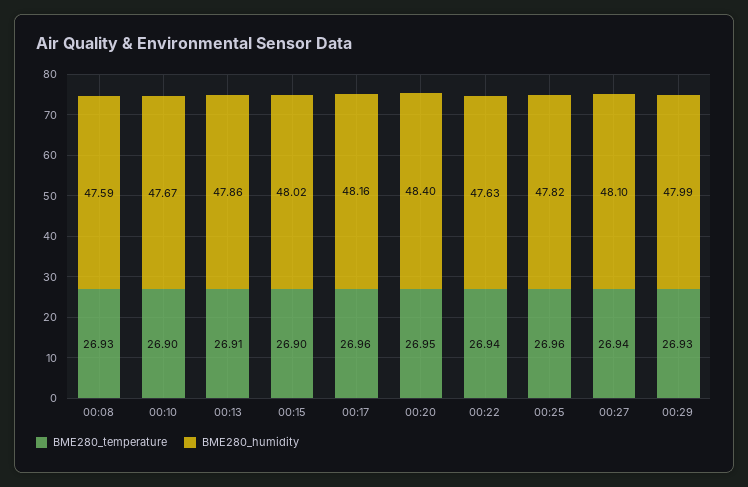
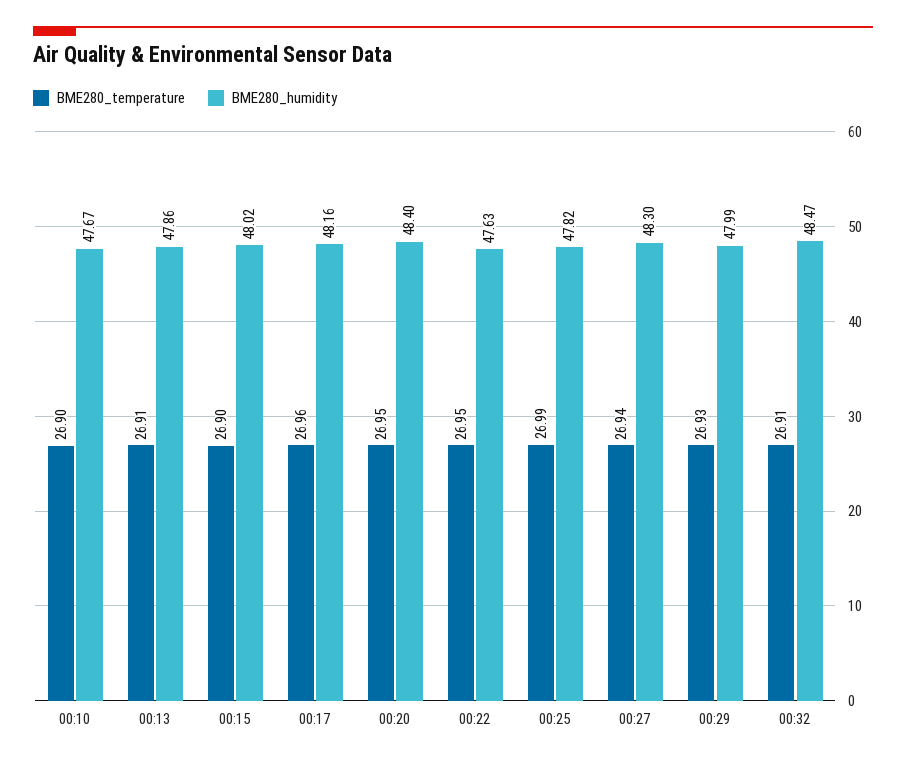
BME280_temperature, 00:08: 26.93 -> none
BME280_humidity, 00:08: 47.59 -> none
BME280_temperature, 00:22: 26.94 -> 26.95
BME280_temperature, 00:25: 26.96 -> 26.99
BME280_humidity, 00:27: 48.1 -> 48.3
BME280_temperature, 00:32: none -> 26.91
BME280_humidity, 00:32: none -> 48.47

